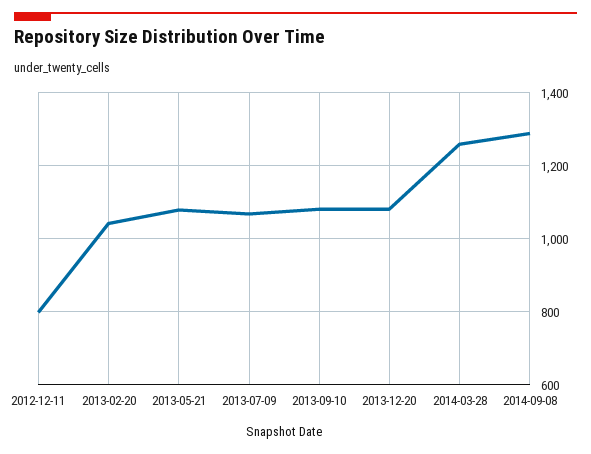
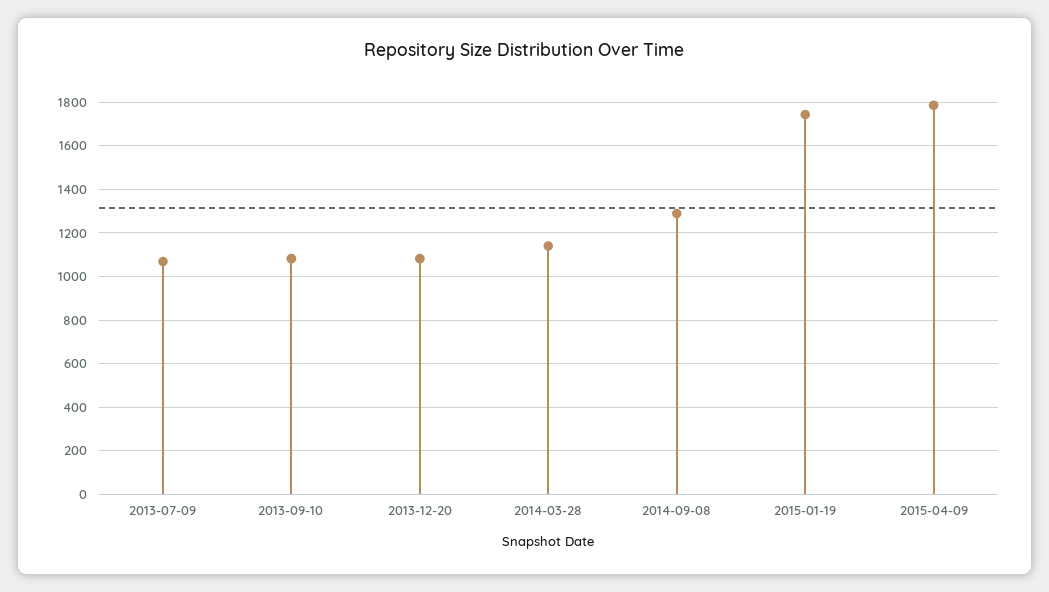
2012-12-11: 800 -> none
2013-02-20: 1040 -> none
2013-05-21: 1080 -> none
2014-03-28: 1260 -> 1150
2015-01-19: none -> 1750
2015-04-09: none -> 1800

